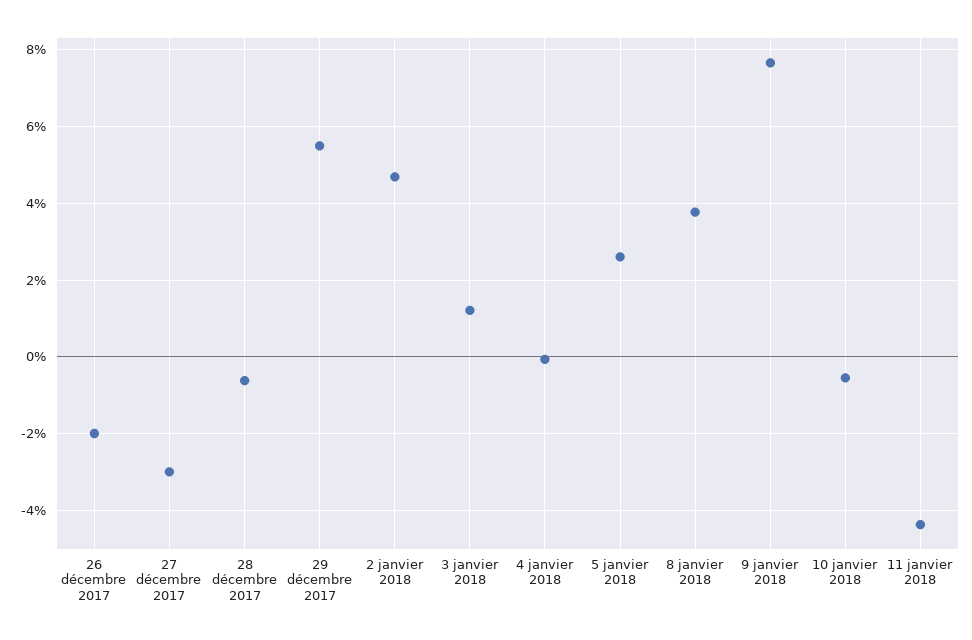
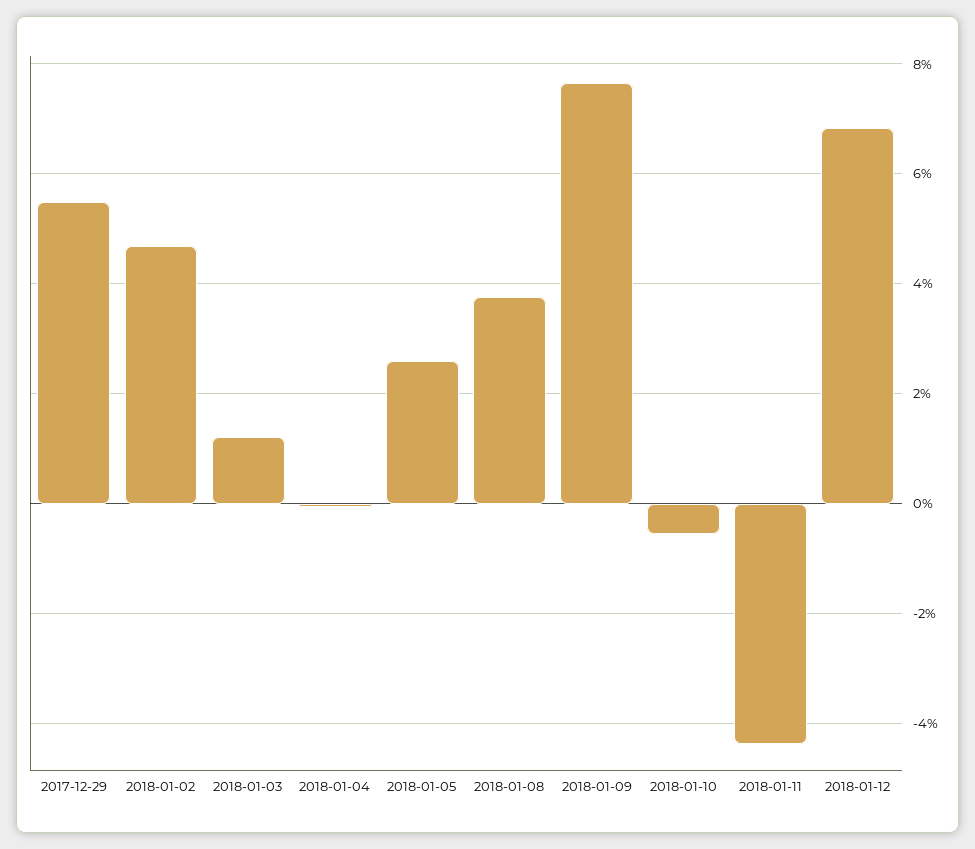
26 décembre 2017: -2 -> none
27 décembre 2017: -3 -> none
28 décembre 2017: -0.6 -> none
2018-01-12: none -> 6.8

